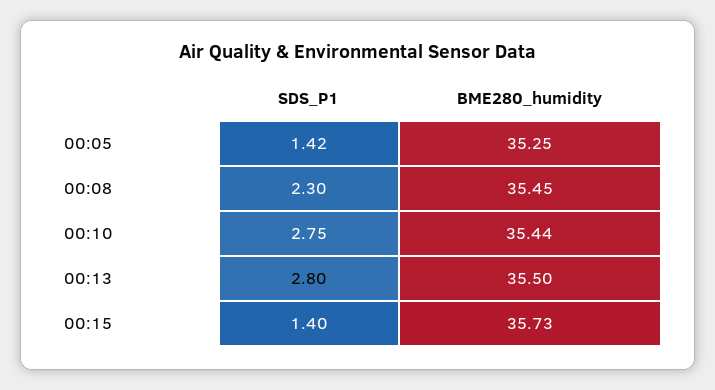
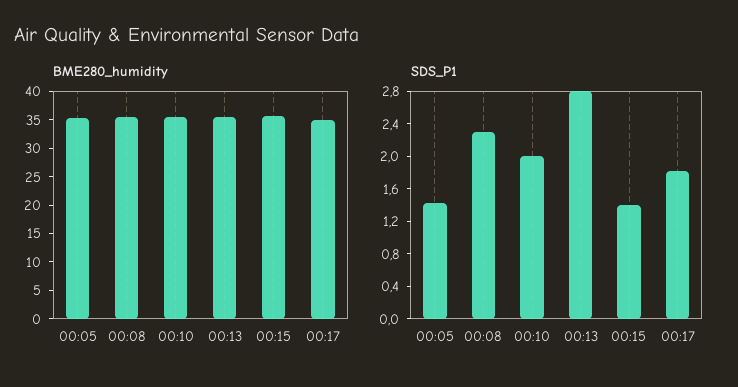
SDS_P1, 00:10: 2.75 -> 2
BME280_humidity, 00:17: none -> 35
SDS_P1, 00:17: none -> 1.8

